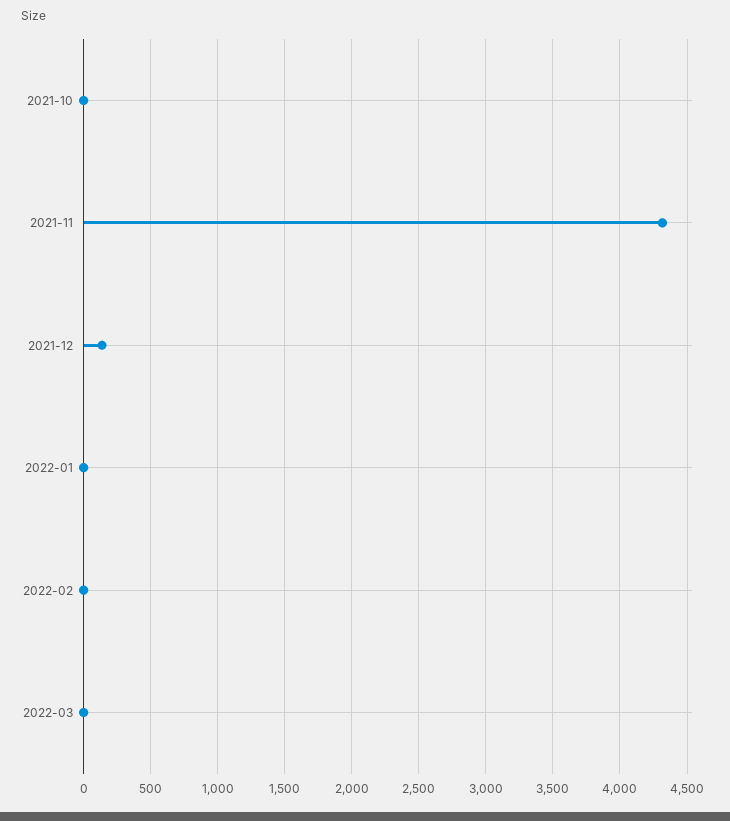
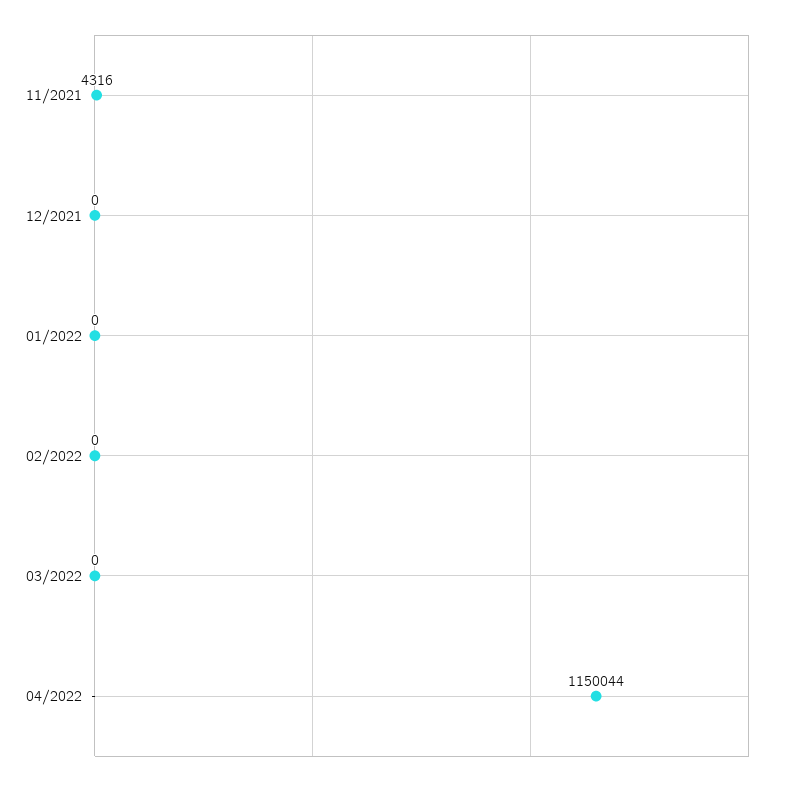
2021-10: 0 -> none
2021-12: 150 -> 0
04/2022: none -> 1150044

